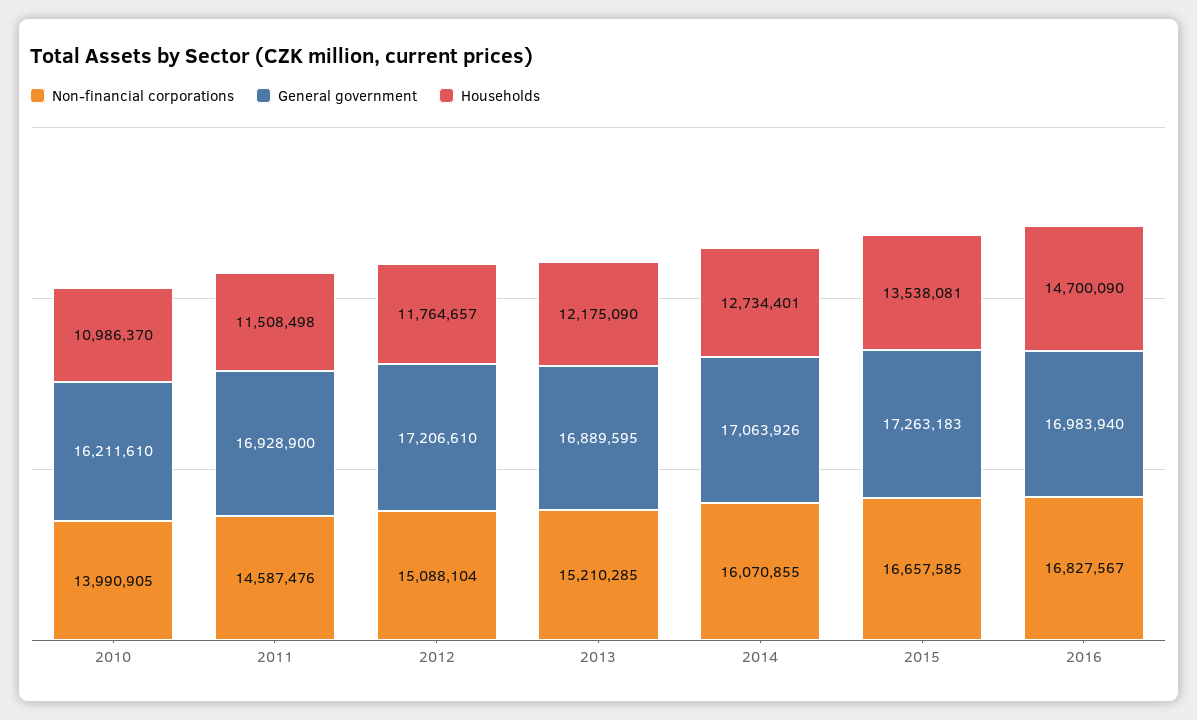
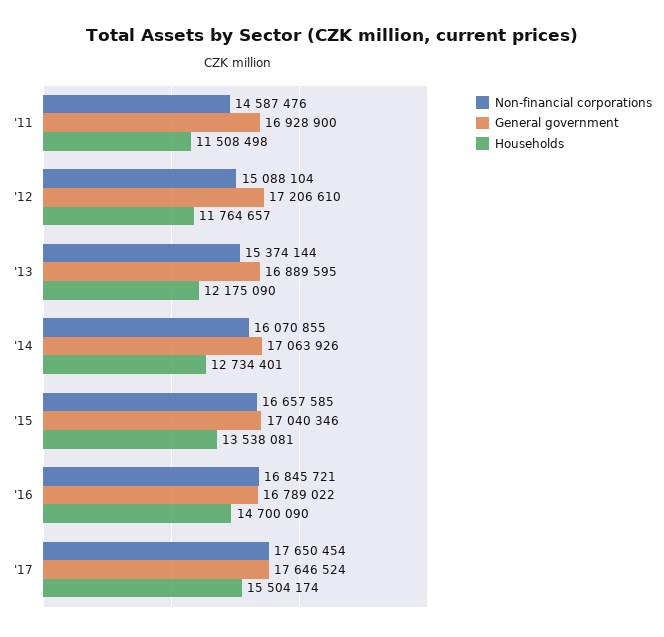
Non-financial corporations, 2010: 13990905 -> none
General government, 2010: 16211610 -> none
Households, 2010: 10986370 -> none
Non-financial corporations, 2013: 15210285 -> 15374144
General government, 2015: 17263183 -> 17040346
Non-financial corporations, 2016: 16827567 -> 16845721
General government, 2016: 16983940 -> 16789022
Non-financial corporations, '17: none -> 17650454
General government, '17: none -> 17646524
Households, '17: none -> 15504174

